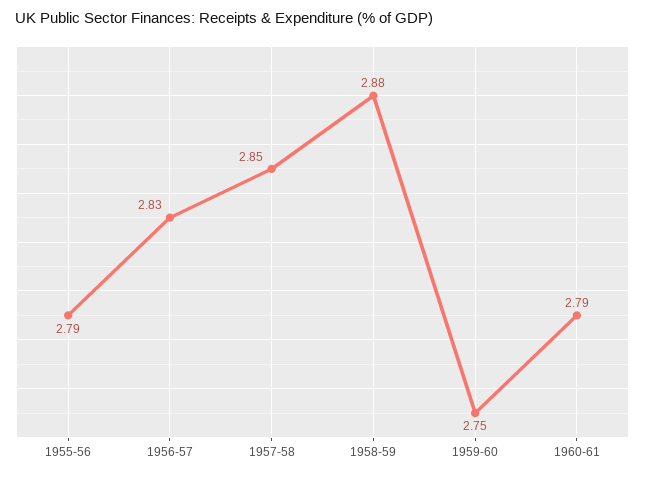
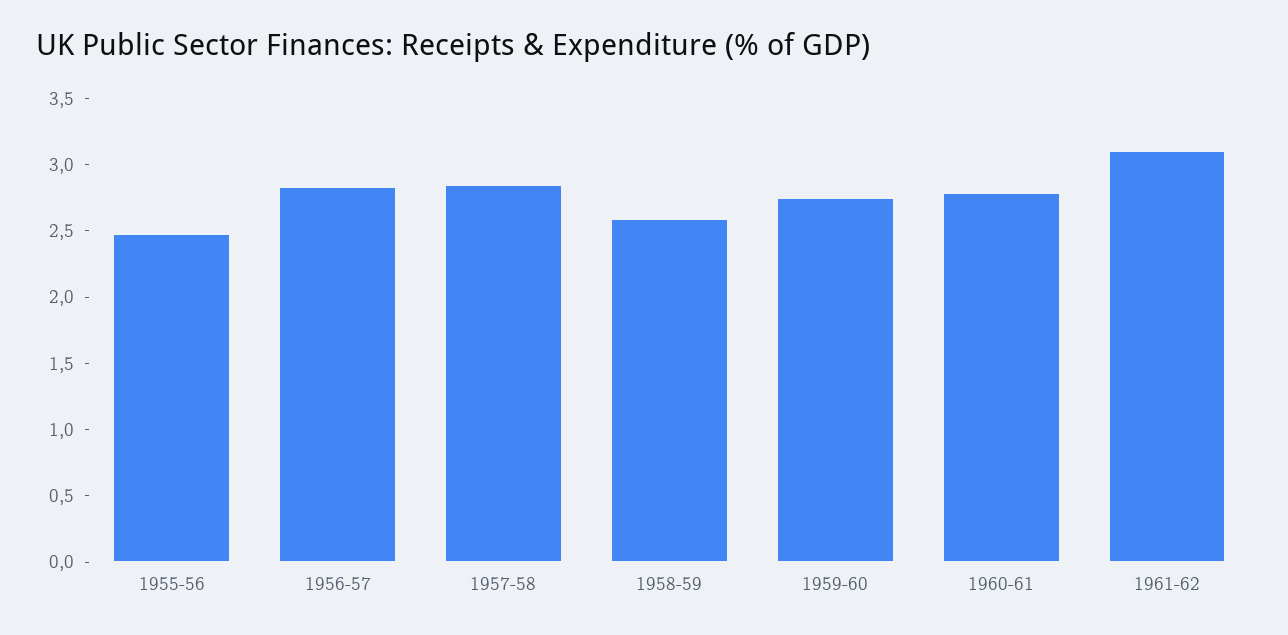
1955-56: 2.79 -> 2.5
1958-59: 2.88 -> 2.6
1961-62: none -> 3.1

